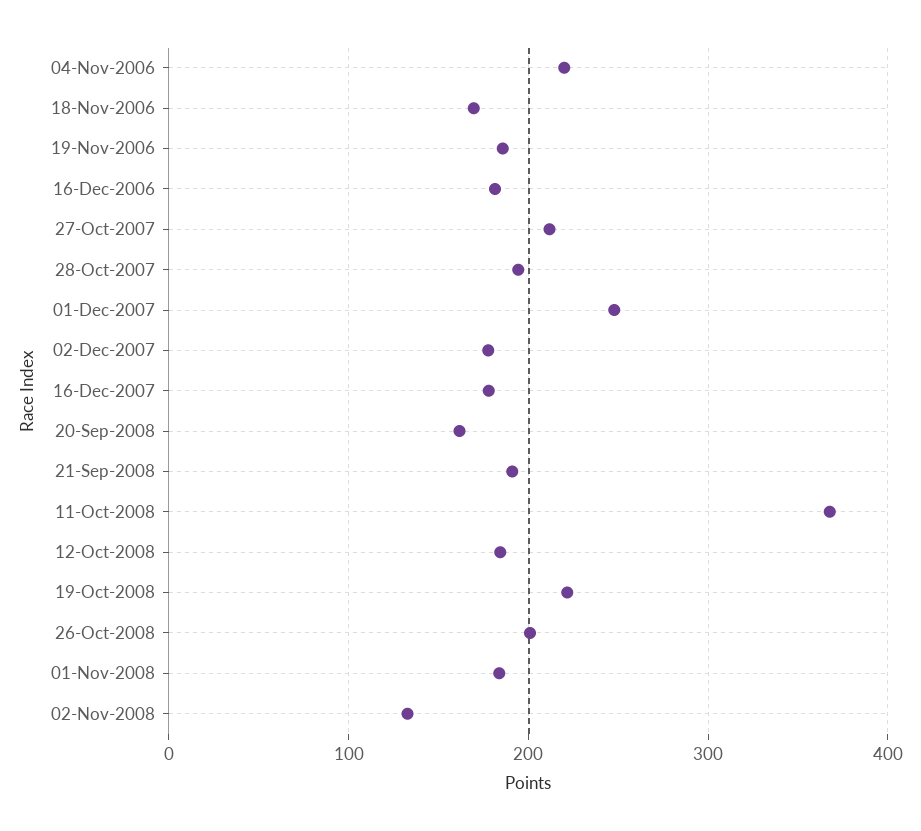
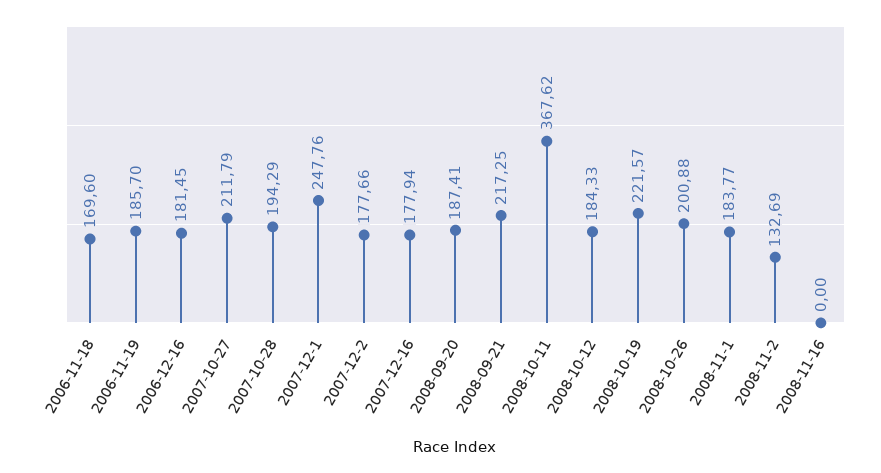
04-Nov-2006: 220 -> none
20-Sep-2008: 160 -> 187.41
21-Sep-2008: 190 -> 217.25
2008-11-16: none -> 0

